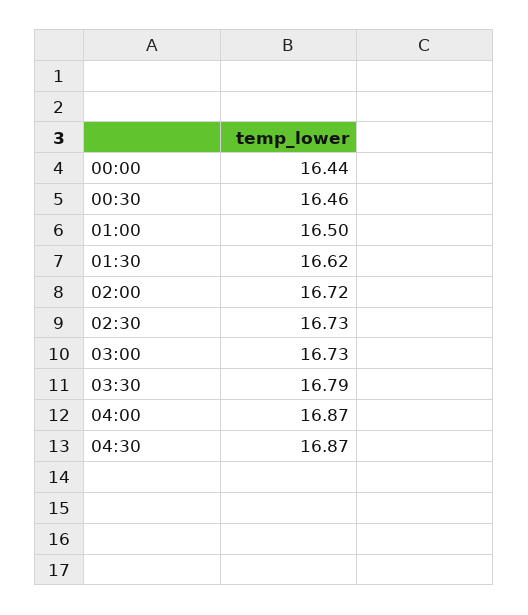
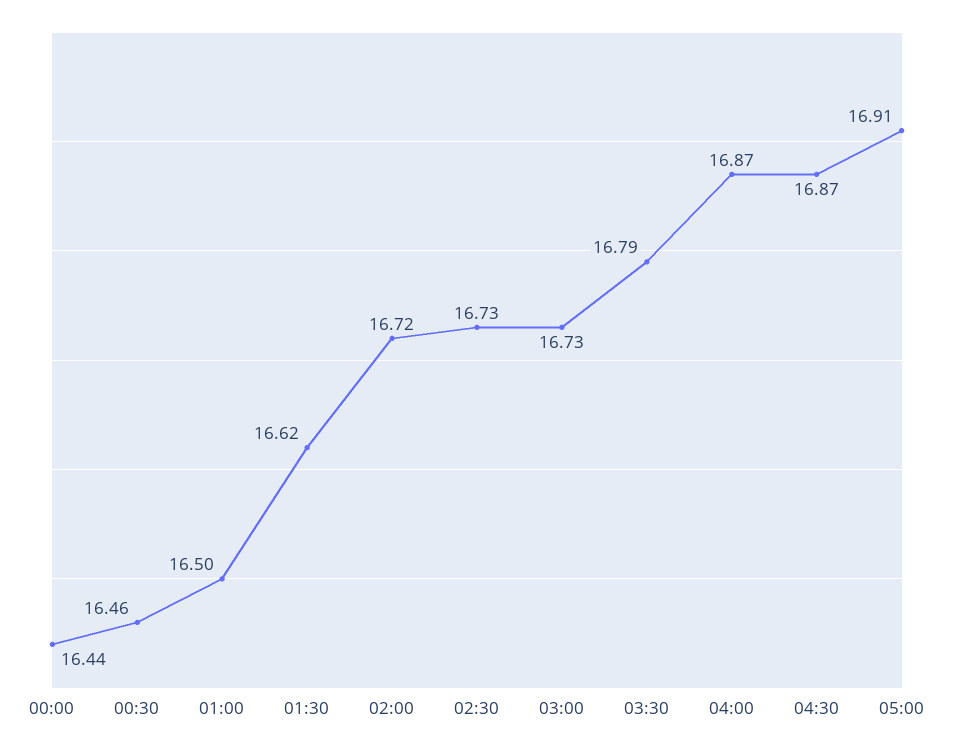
05:00: none -> 16.91

